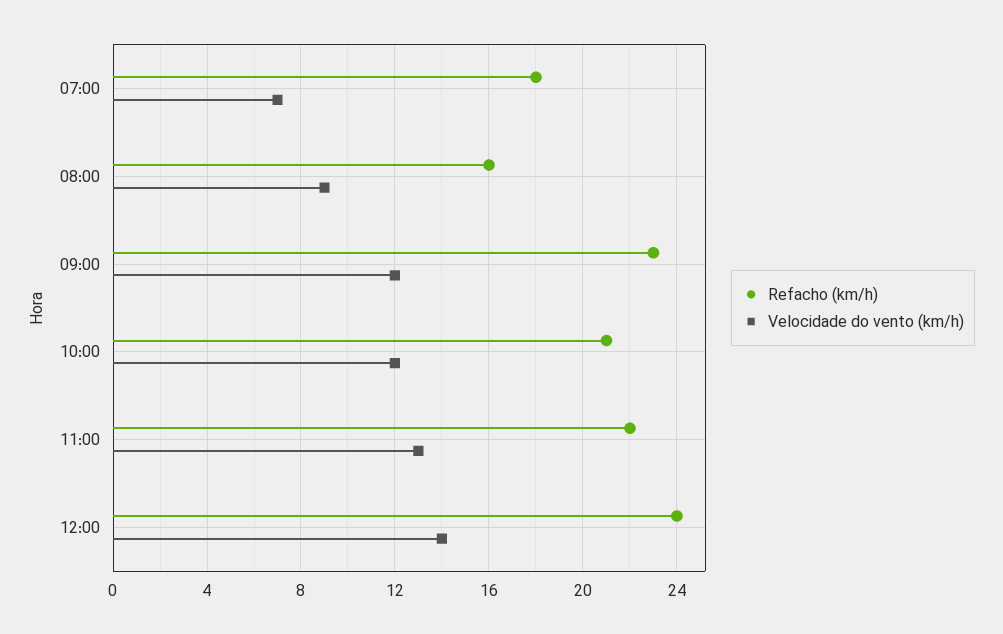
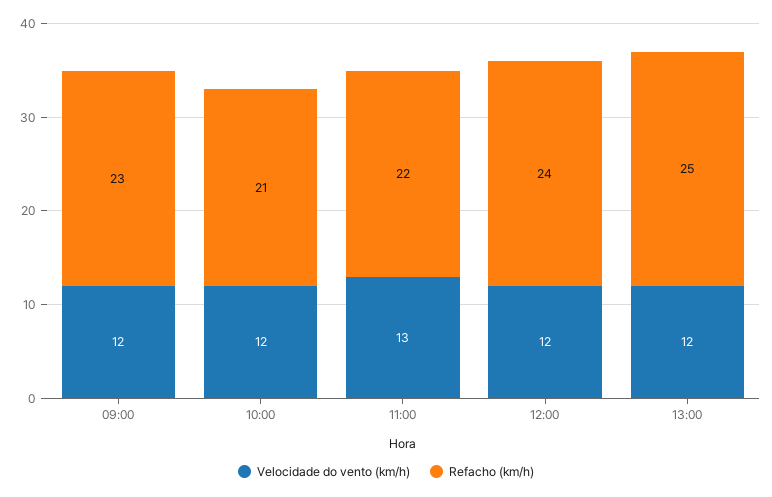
Refacho (km/h), 07:00: 18 -> none
Velocidade do vento (km/h), 07:00: 7 -> none
Refacho (km/h), 08:00: 16 -> none
Velocidade do vento (km/h), 08:00: 9 -> none
Velocidade do vento (km/h), 12:00: 14 -> 12
Velocidade do vento (km/h), 13:00: none -> 12
Refacho (km/h), 13:00: none -> 25

